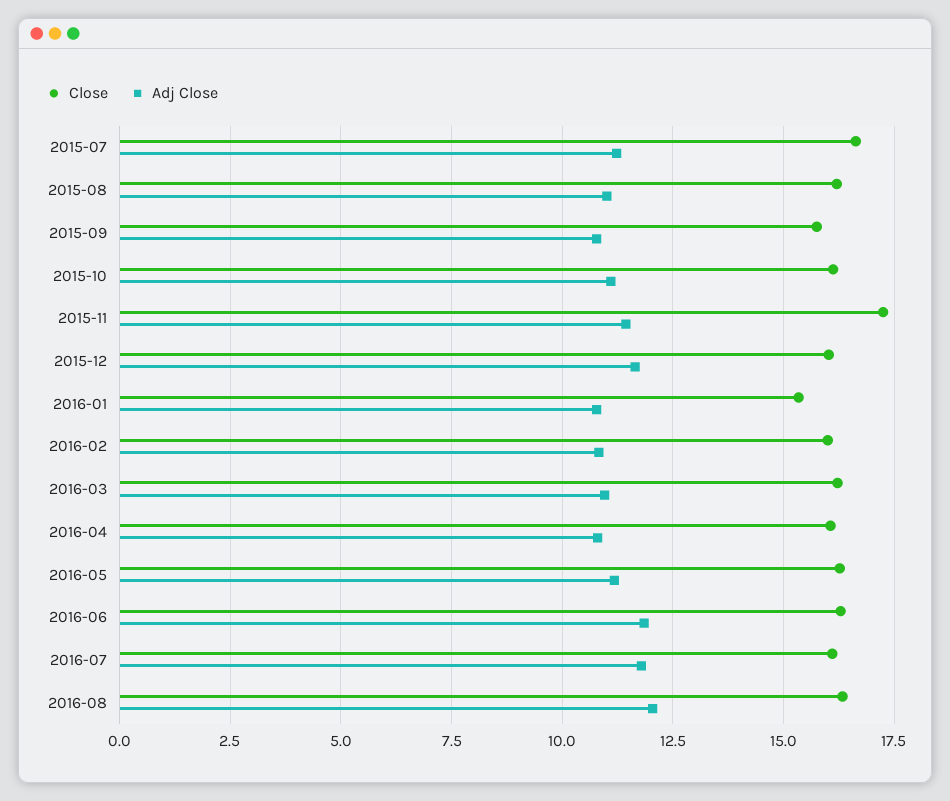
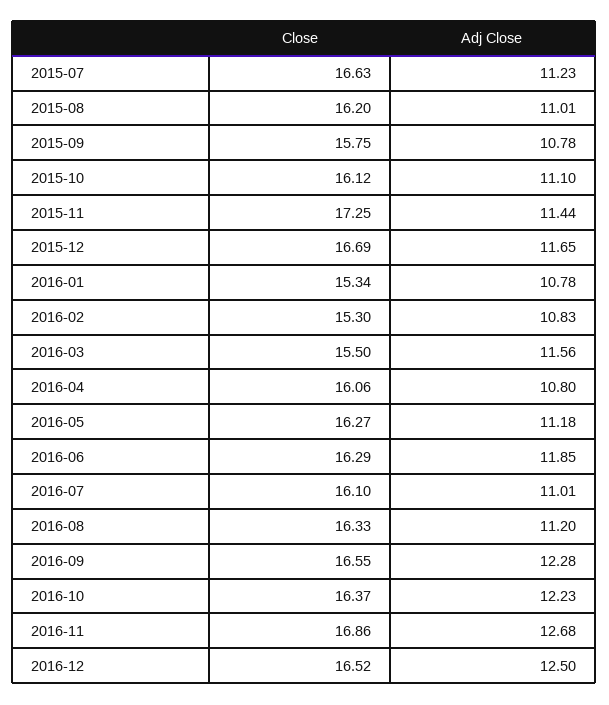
Close, 2015-12: 16 -> 16.69
Close, 2016-02: 16 -> 15.3
Close, 2016-03: 16.25 -> 15.5
Adj Close, 2016-03: 11 -> 11.56
Adj Close, 2016-07: 11.75 -> 11.01
Adj Close, 2016-08: 12 -> 11.2
Close, 2016-09: none -> 16.55
Adj Close, 2016-09: none -> 12.28
Close, 2016-10: none -> 16.37
Adj Close, 2016-10: none -> 12.23
Close, 2016-11: none -> 16.86
Adj Close, 2016-11: none -> 12.68
Close, 2016-12: none -> 16.52
Adj Close, 2016-12: none -> 12.5

